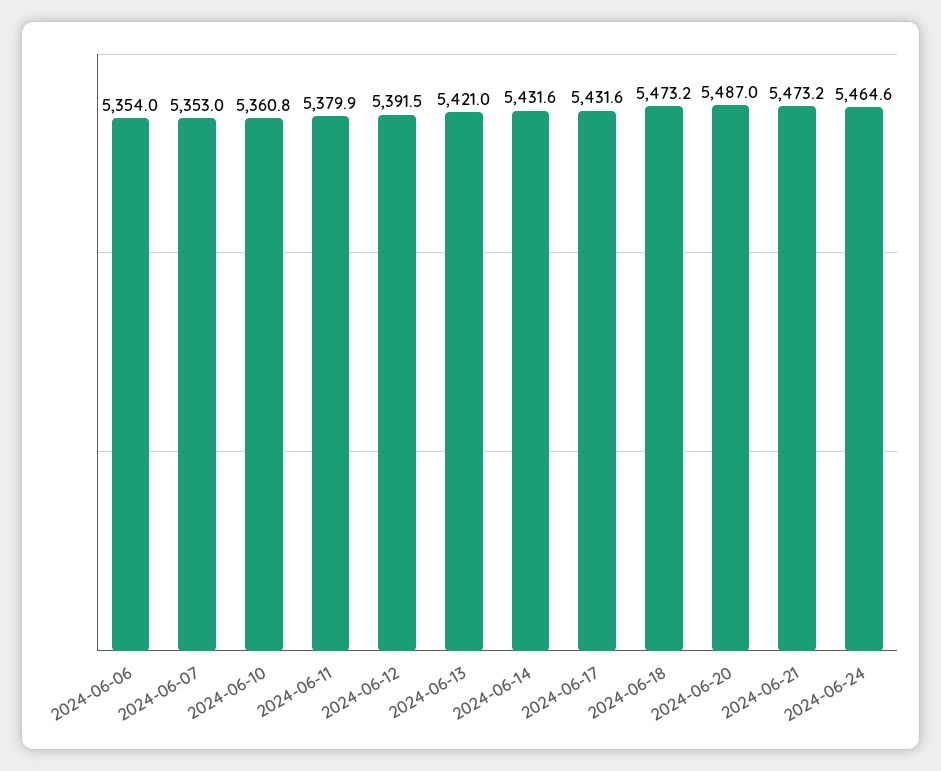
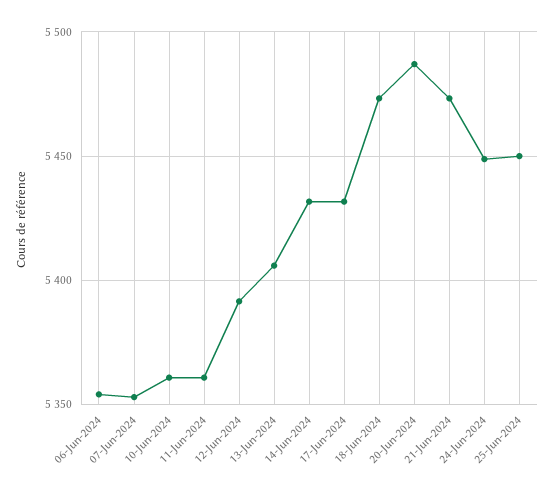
2024-06-11: 5379.9 -> 5360
2024-06-13: 5421 -> 5405
2024-06-24: 5464.6 -> 5450
25-Jun-2024: none -> 5450

